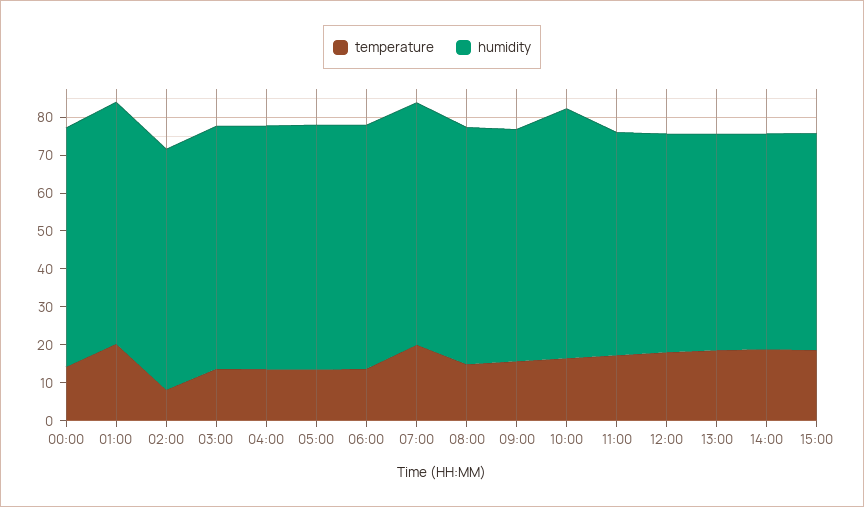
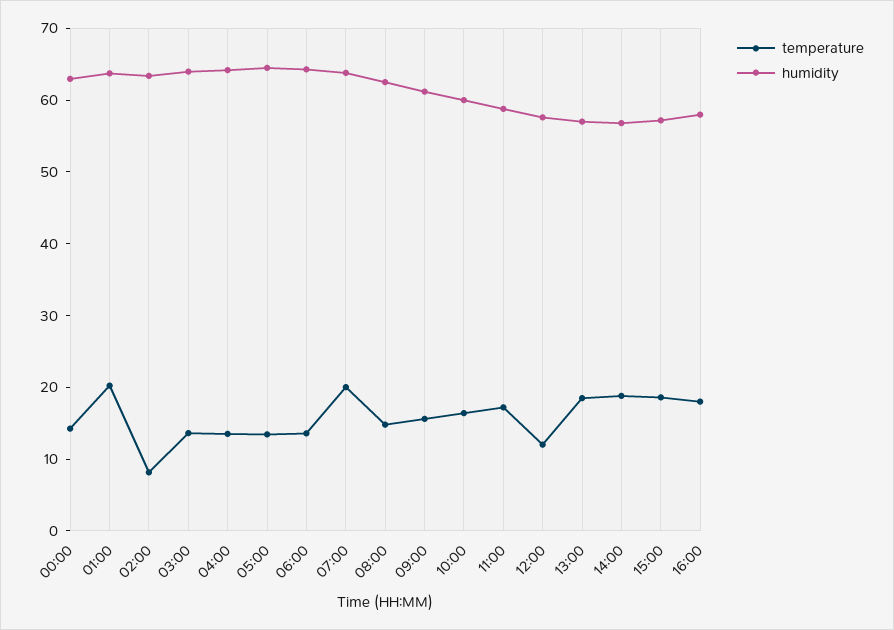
humidity, 10:00: 65 -> 60
temperature, 12:00: 17.5 -> 12
temperature, 16:00: none -> 18
humidity, 16:00: none -> 58

